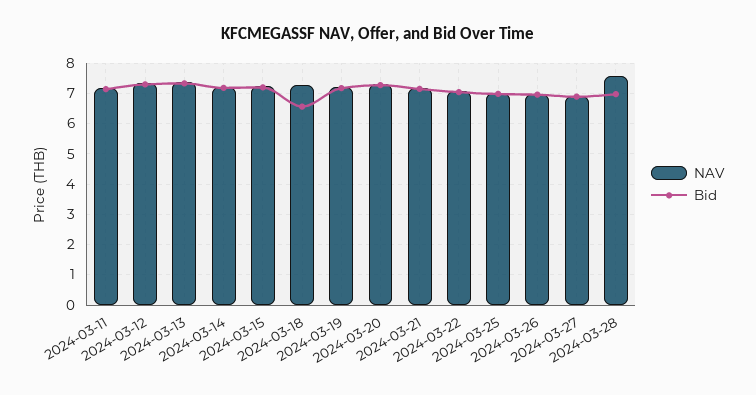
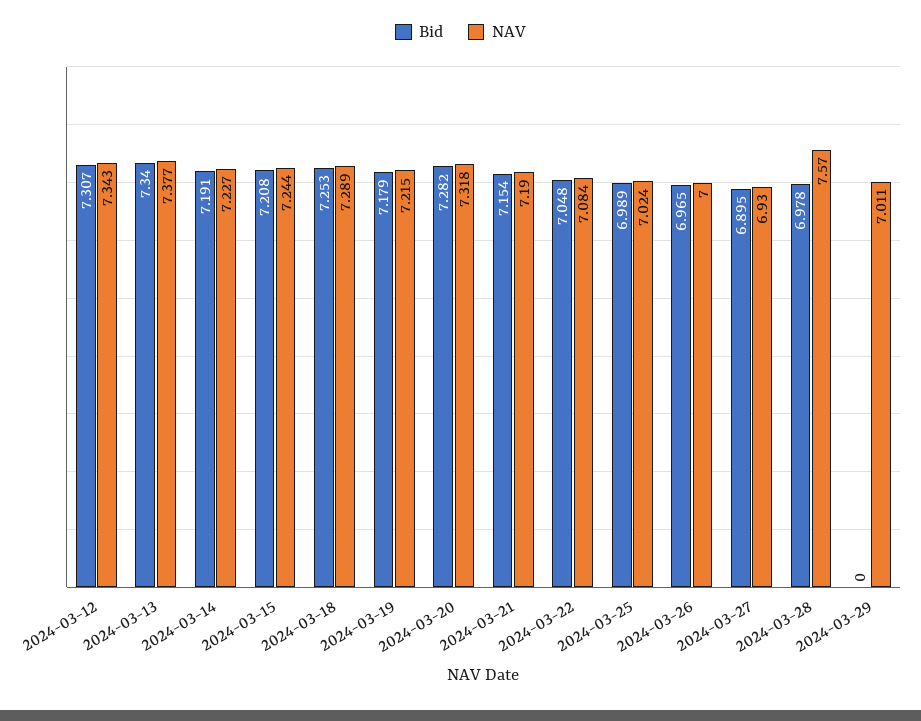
NAV, 2024-03-11: 7.2 -> none
Bid, 2024-03-11: 7.2 -> none
Bid, 2024-03-18: 6.6 -> 7.253
Bid, 2024-03-29: none -> 0
NAV, 2024-03-29: none -> 7.011

